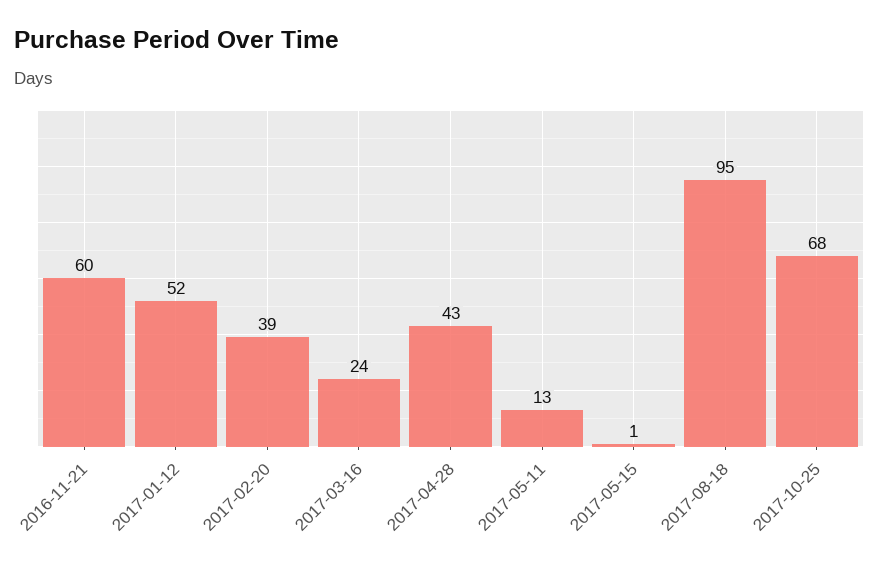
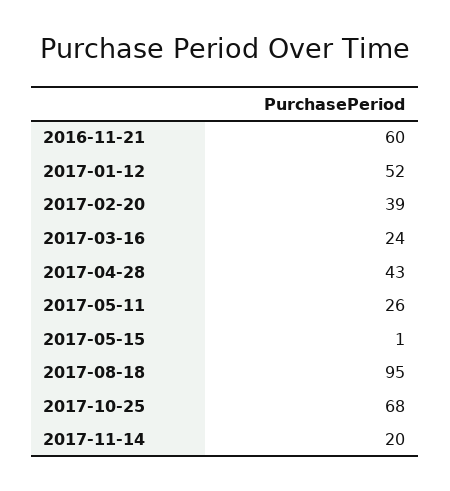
2017-05-11: 13 -> 26
2017-11-14: none -> 20

